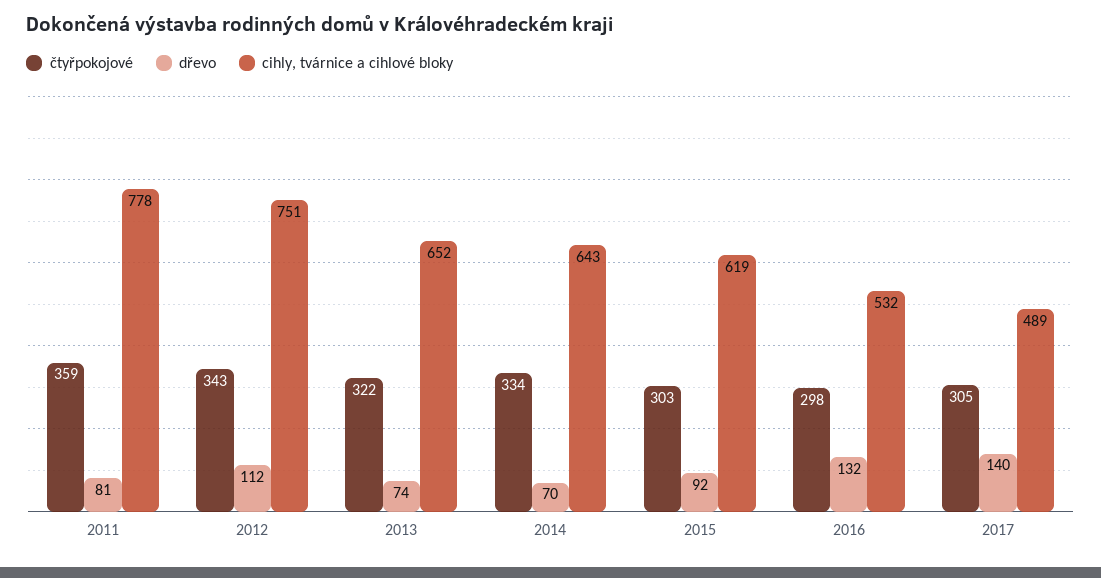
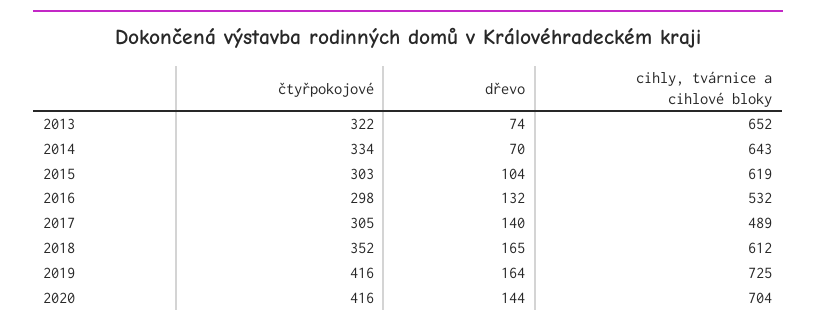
čtyřpokojové, 2011: 359 -> none
dřevo, 2011: 81 -> none
cihly, tvárnice a cihlové bloky, 2011: 778 -> none
čtyřpokojové, 2012: 343 -> none
dřevo, 2012: 112 -> none
cihly, tvárnice a cihlové bloky, 2012: 751 -> none
dřevo, 2015: 92 -> 104
čtyřpokojové, 2018: none -> 352
dřevo, 2018: none -> 165
cihly, tvárnice a cihlové bloky, 2018: none -> 612
čtyřpokojové, 2019: none -> 416
dřevo, 2019: none -> 164
cihly, tvárnice a cihlové bloky, 2019: none -> 725
čtyřpokojové, 2020: none -> 416
dřevo, 2020: none -> 144
cihly, tvárnice a cihlové bloky, 2020: none -> 704

